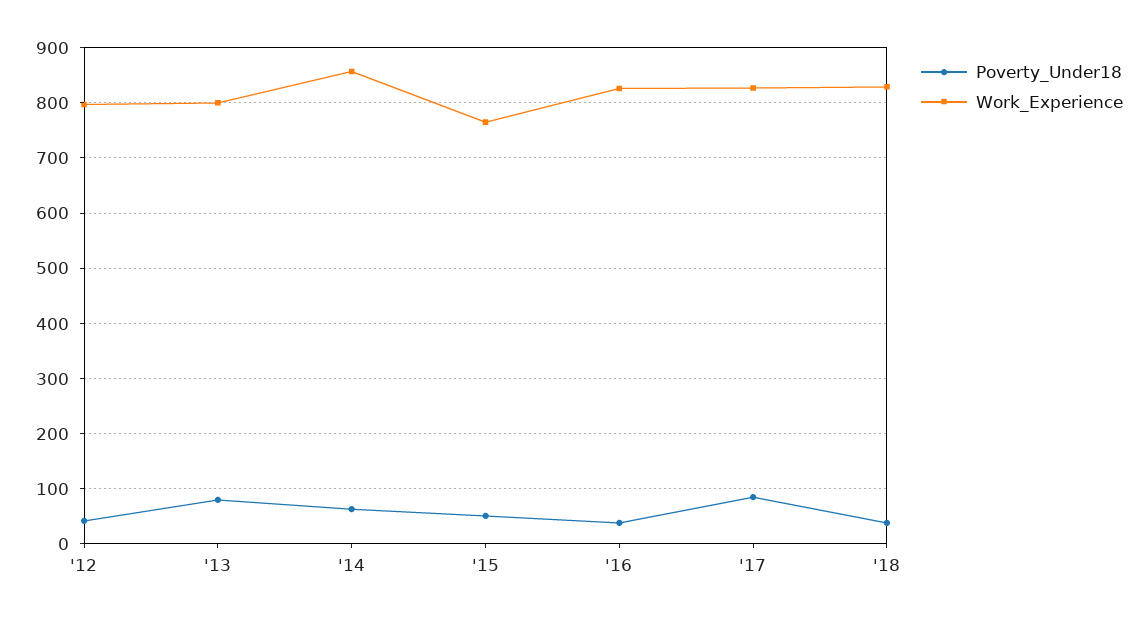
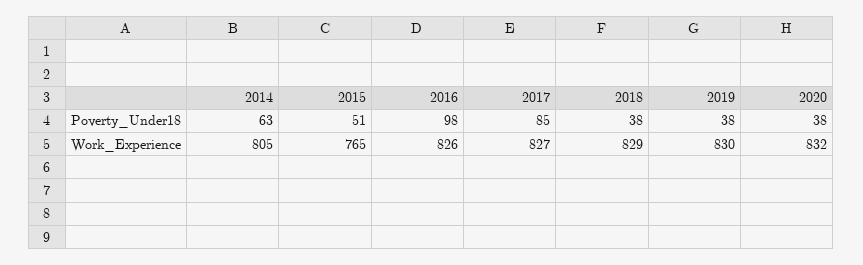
Poverty_Under18, '12: 40 -> none
Work_Experience, '12: 800 -> none
Poverty_Under18, '13: 80 -> none
Work_Experience, '13: 800 -> none
Work_Experience, '14: 860 -> 805
Poverty_Under18, '16: 40 -> 98
Poverty_Under18, 2019: none -> 38
Poverty_Under18, 2020: none -> 38
Work_Experience, 2019: none -> 830
Work_Experience, 2020: none -> 832

